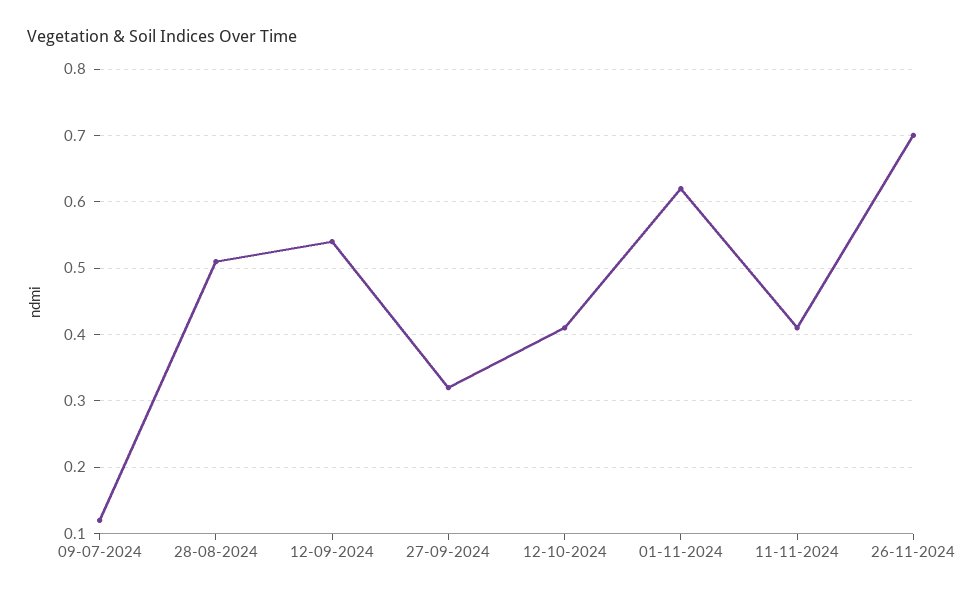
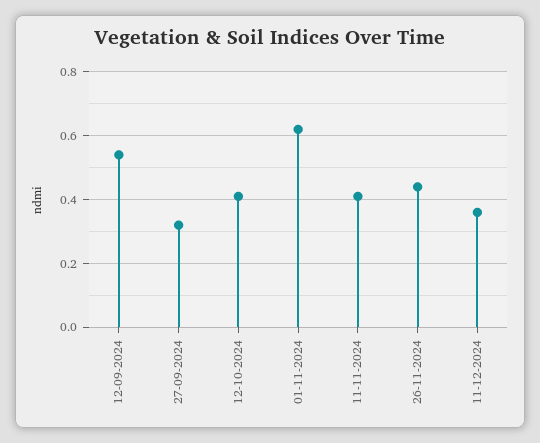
09-07-2024: 0.12 -> none
28-08-2024: 0.51 -> none
26-11-2024: 0.7 -> 0.45
11-12-2024: none -> 0.35

